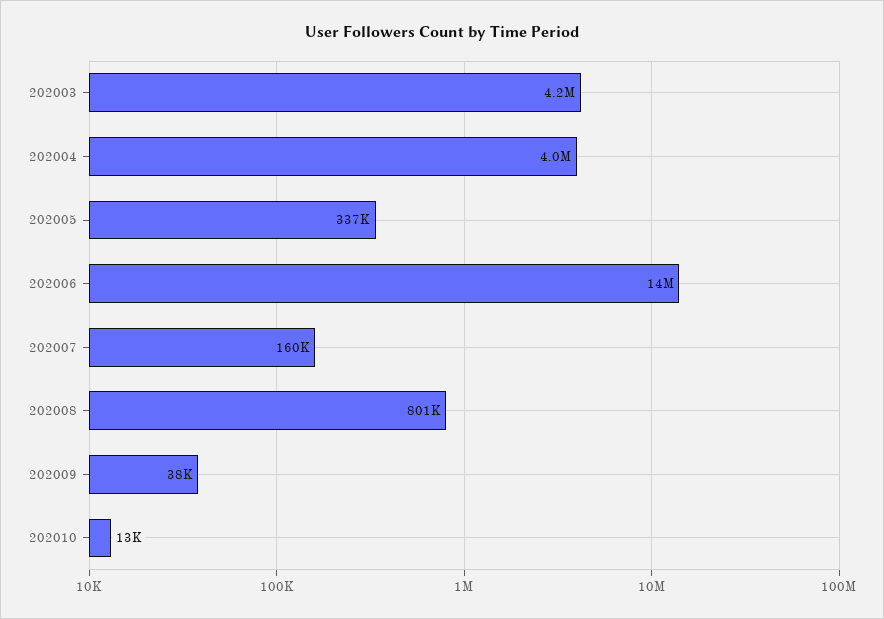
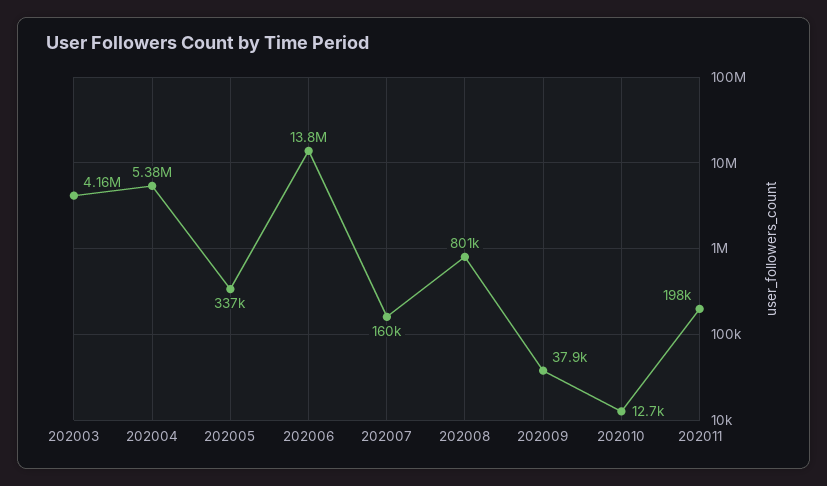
202004: 4000000 -> 5380000
202011: none -> 198000

